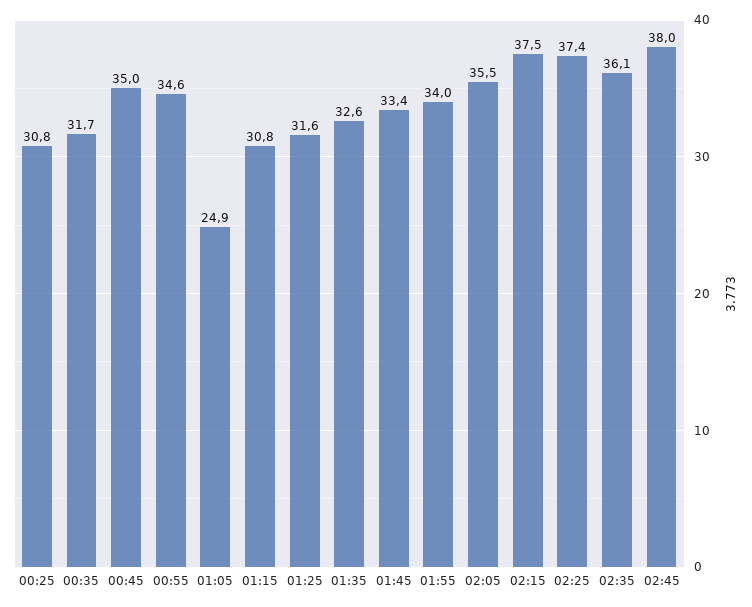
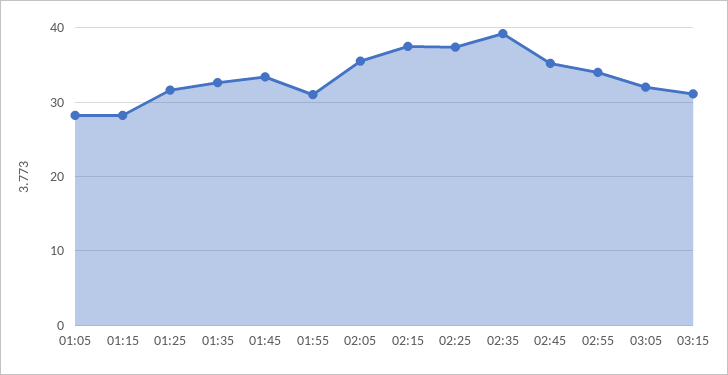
00:25: 30.8 -> none
00:35: 31.7 -> none
00:45: 35 -> none
00:55: 34.6 -> none
01:05: 24.9 -> 28
01:15: 30.8 -> 28
01:55: 34 -> 31
02:35: 36.1 -> 39
02:45: 38 -> 35
02:55: none -> 34
03:05: none -> 32
03:15: none -> 31

